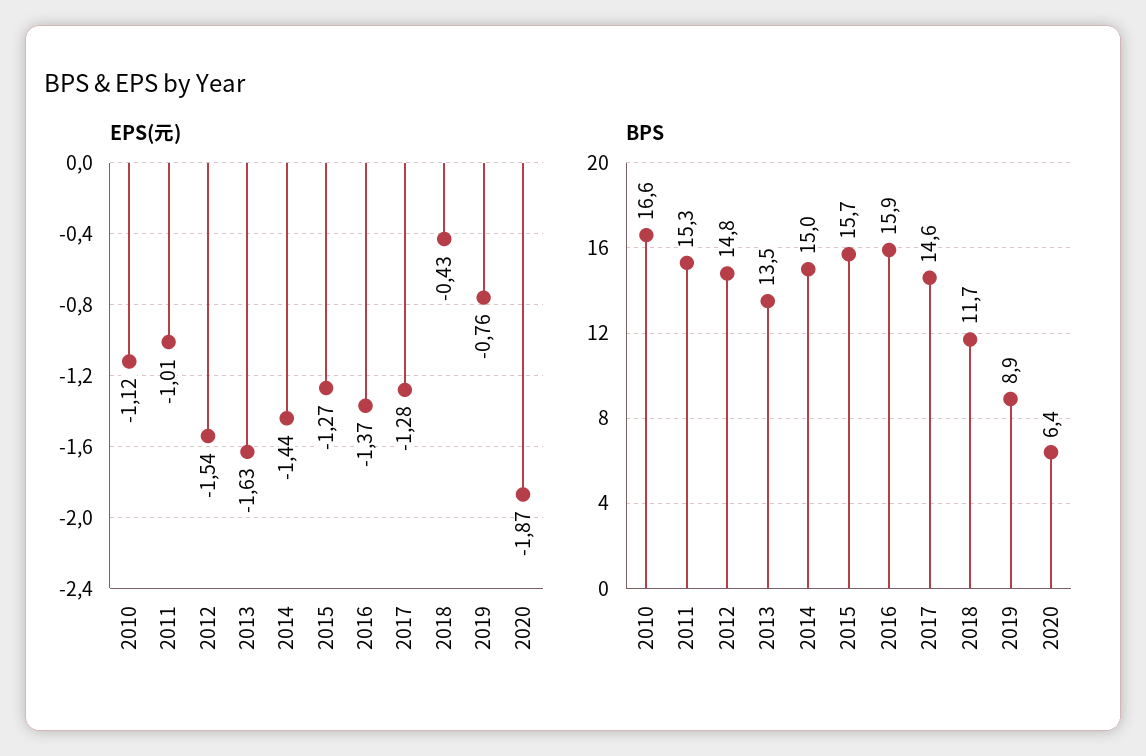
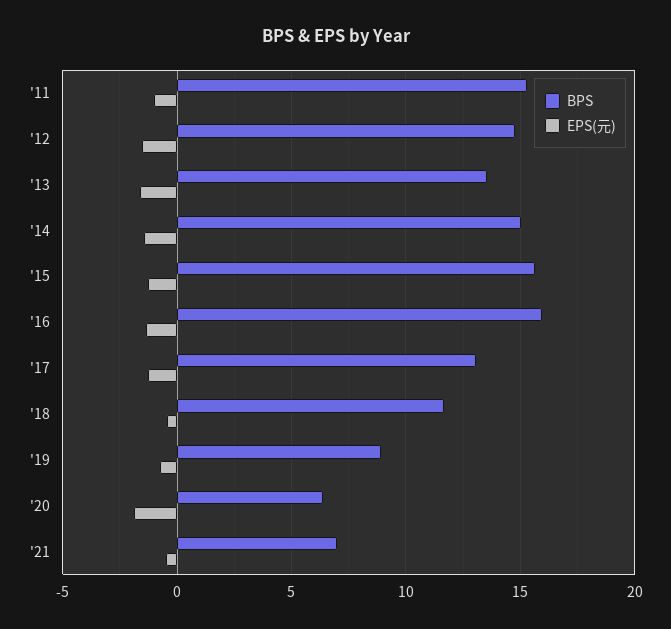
EPS(元), 2010: -1.12 -> none
BPS, 2010: 16.6 -> none
BPS, 2017: 14.6 -> 13
BPS, '21: none -> 7
EPS(元), '21: none -> -0.5

